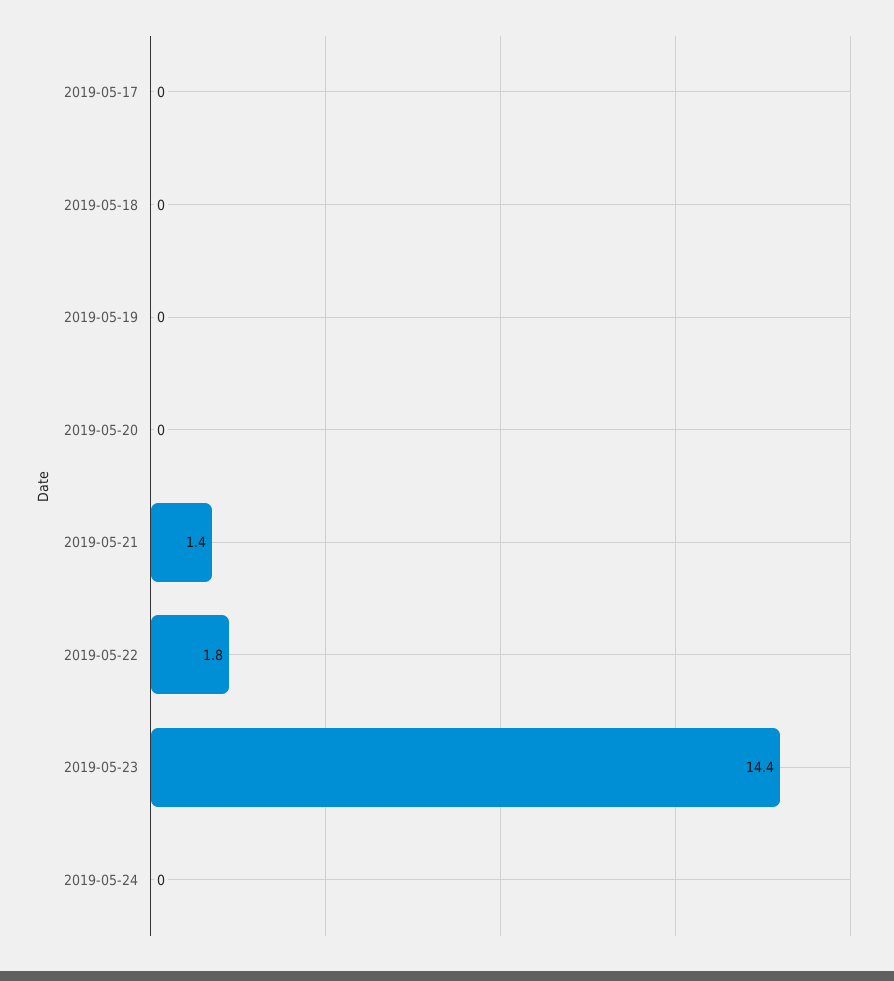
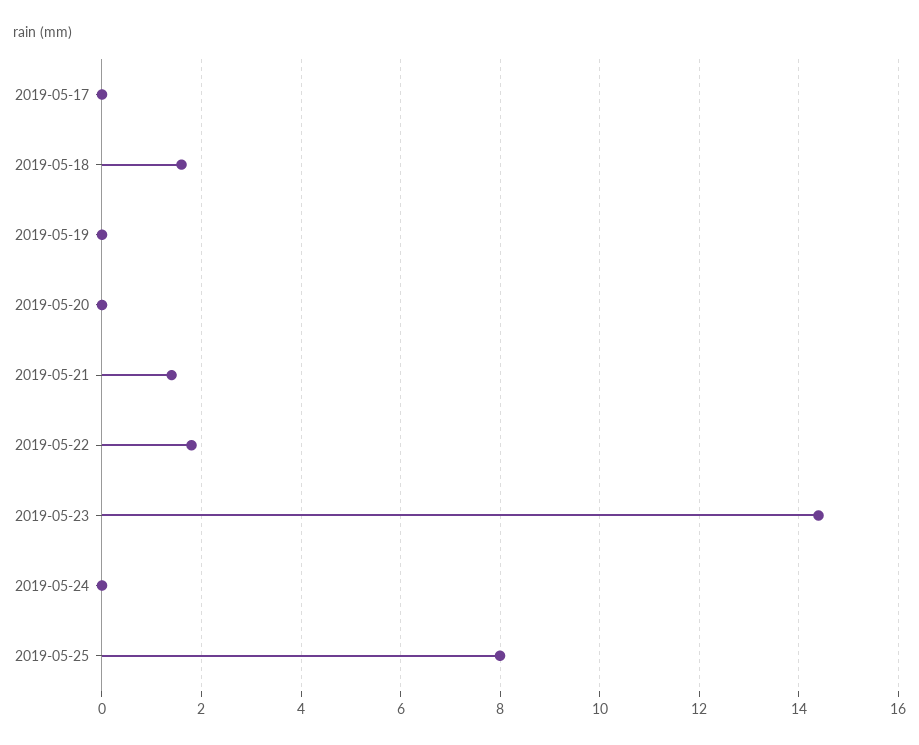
2019-05-18: 0 -> 1.5
2019-05-25: none -> 8

